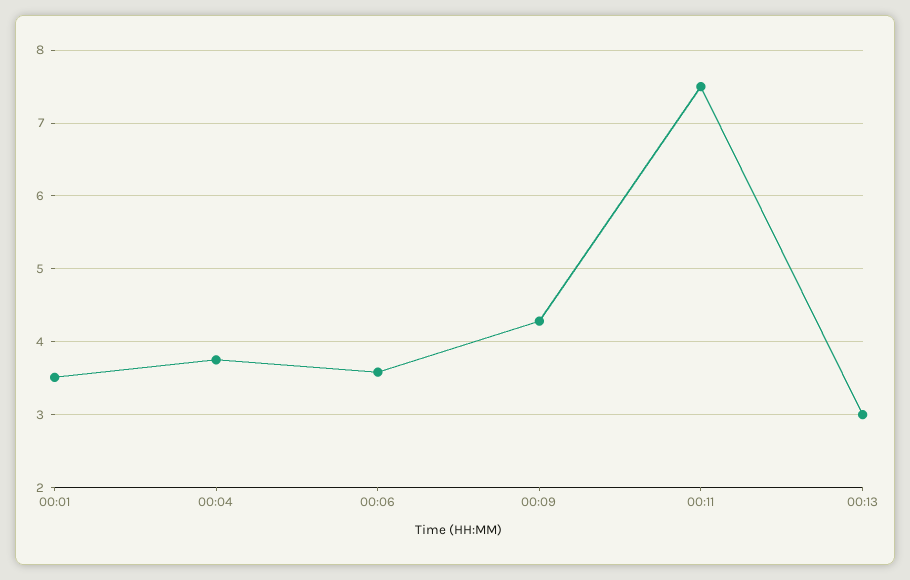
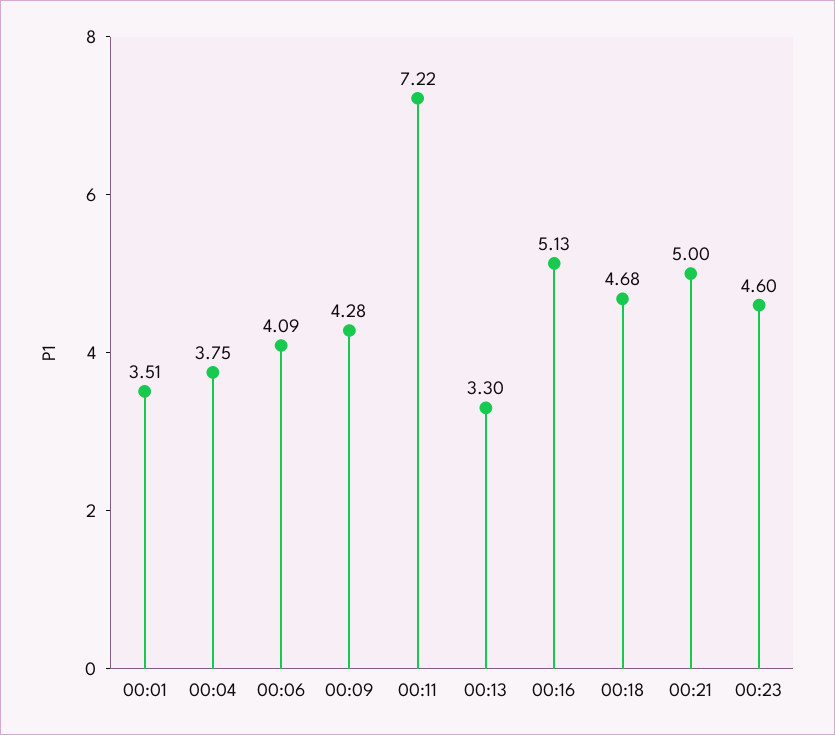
00:06: 3.6 -> 4.09
00:11: 7.5 -> 7.22
00:13: 3 -> 3.3
00:16: none -> 5.13
00:18: none -> 4.68
00:21: none -> 5
00:23: none -> 4.6

